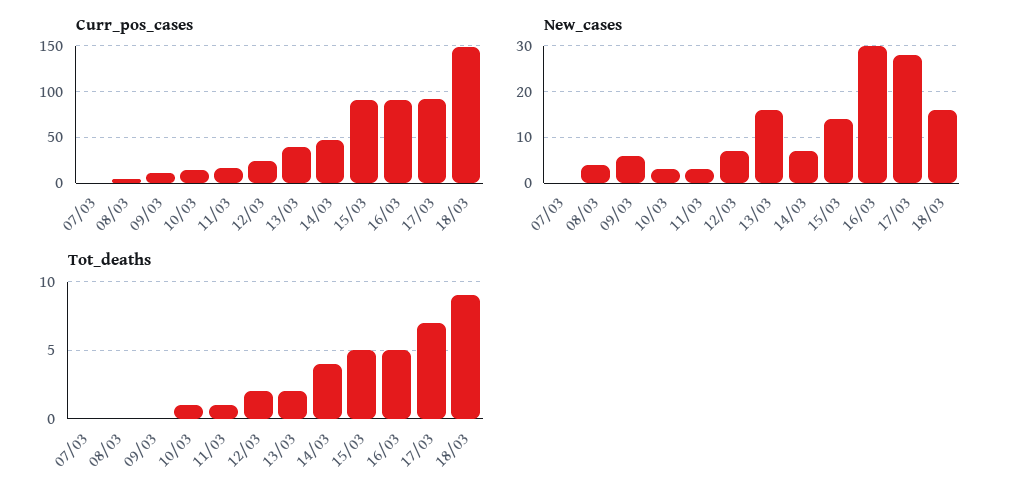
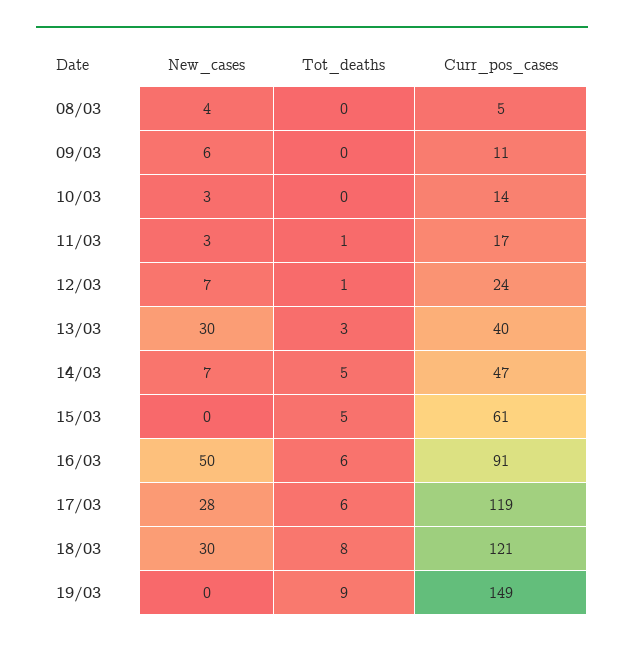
Curr_pos_cases, 07/03: 0 -> none
Curr_pos_cases, 15/03: 90 -> 61
Curr_pos_cases, 17/03: 90 -> 119
Curr_pos_cases, 18/03: 150 -> 121
New_cases, 07/03: 0 -> none
New_cases, 13/03: 15 -> 30
New_cases, 15/03: 15 -> 0
New_cases, 16/03: 30 -> 50
New_cases, 18/03: 15 -> 30
Tot_deaths, 07/03: 0 -> none
Tot_deaths, 10/03: 1 -> 0
Tot_deaths, 12/03: 2 -> 1
Tot_deaths, 13/03: 2 -> 3
Tot_deaths, 14/03: 4 -> 5
Tot_deaths, 16/03: 5 -> 6
Tot_deaths, 17/03: 7 -> 6
Tot_deaths, 18/03: 9 -> 8
New_cases, 19/03: none -> 0
Tot_deaths, 19/03: none -> 9
Curr_pos_cases, 19/03: none -> 149

